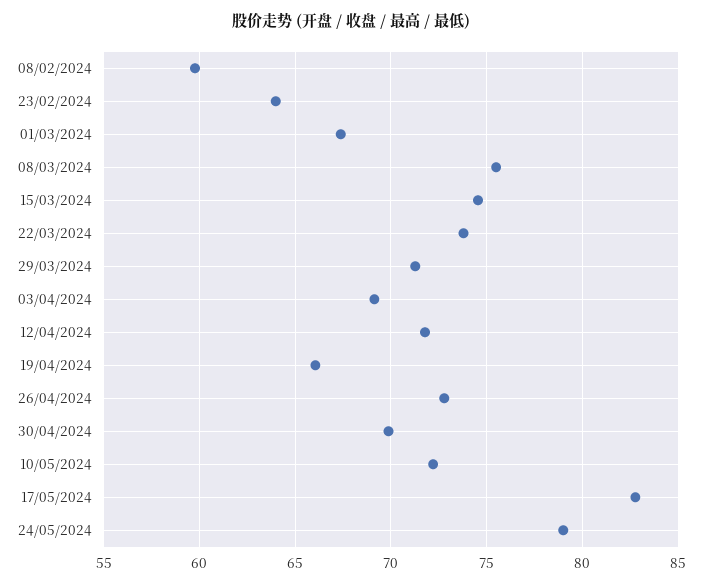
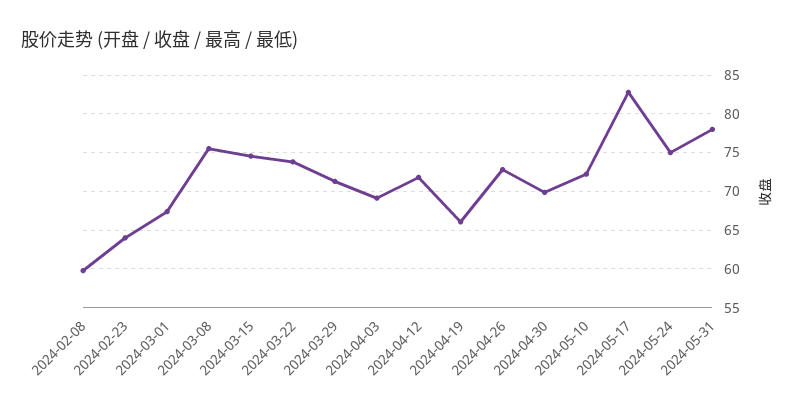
24/05/2024: 79 -> 75
2024-05-31: none -> 78

